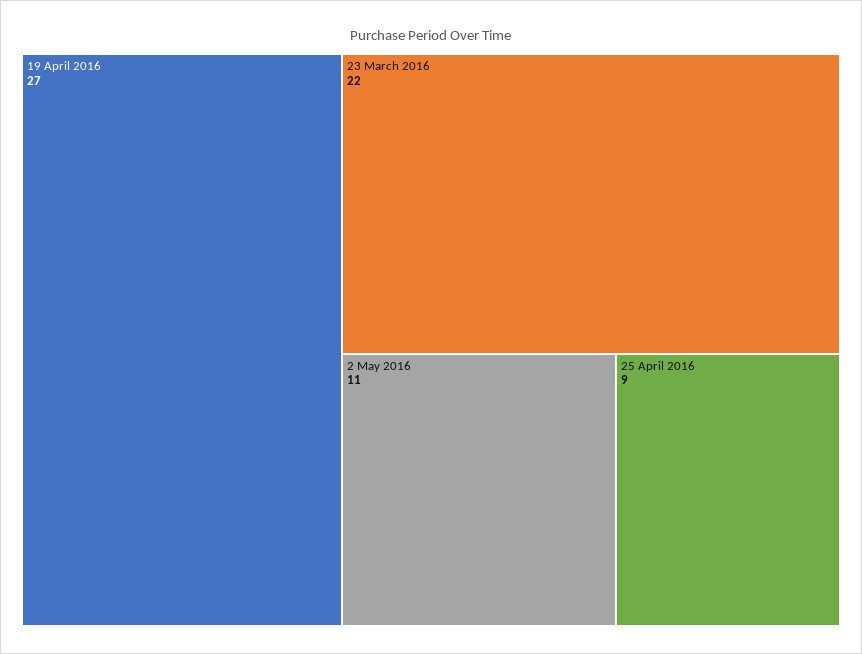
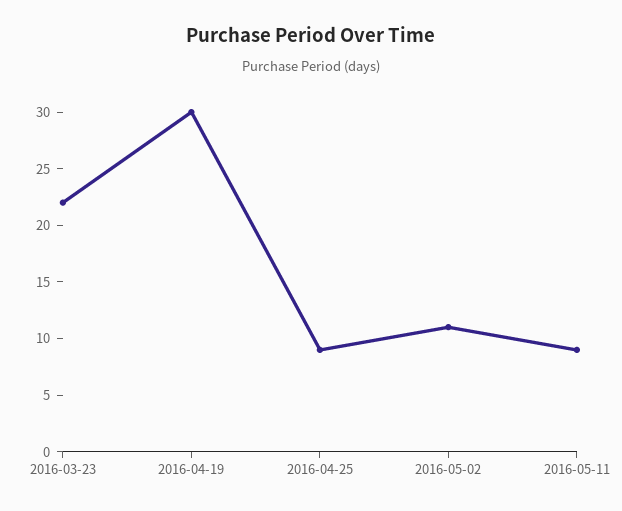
19 April 2016: 27 -> 30
2016-05-11: none -> 9

